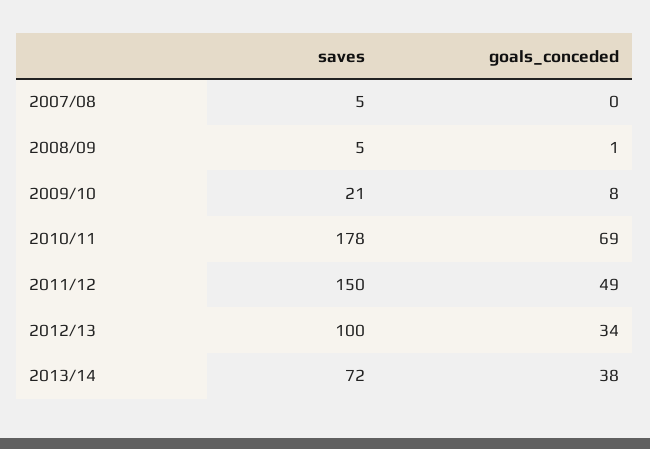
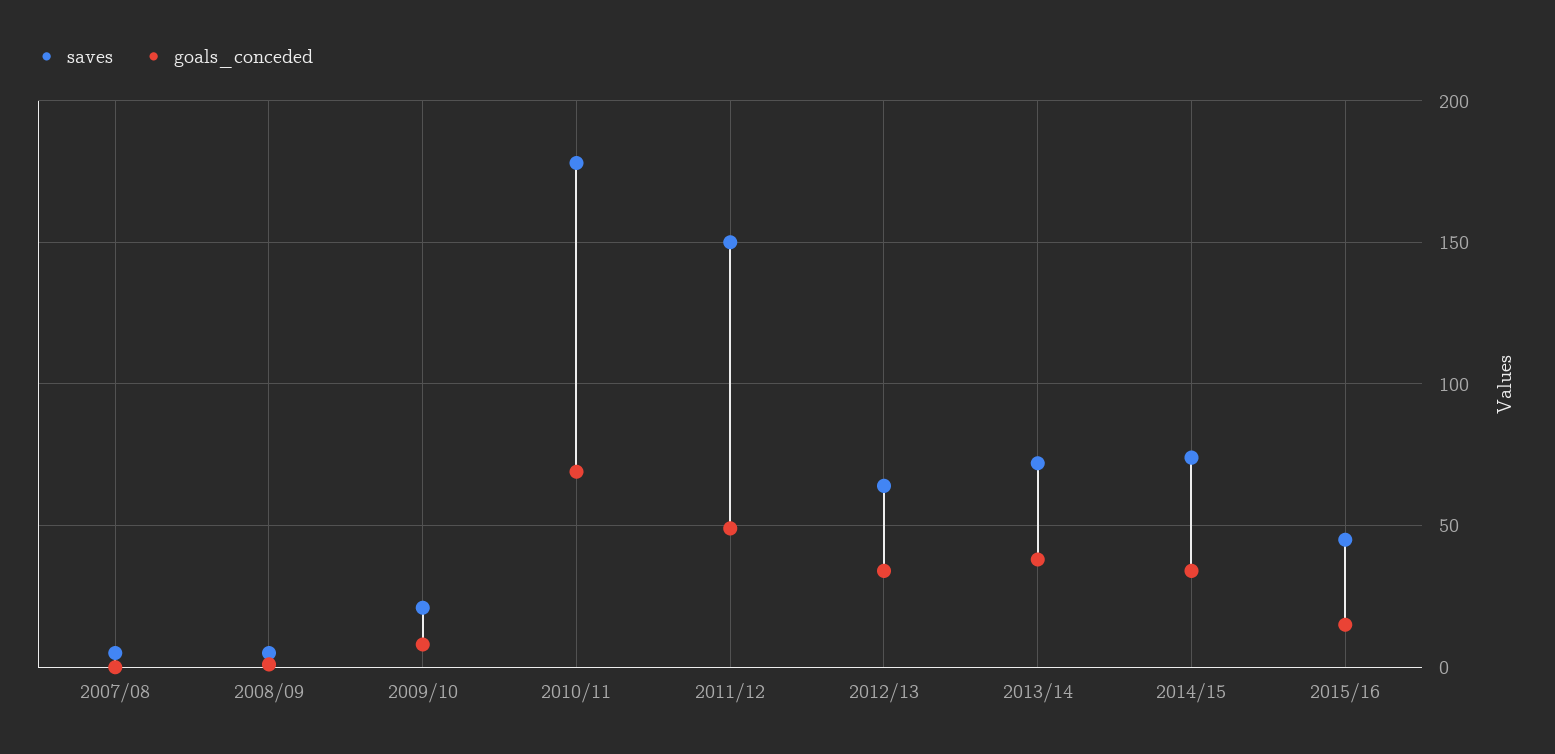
saves, 2012/13: 100 -> 65
saves, 2014/15: none -> 75
goals_conceded, 2014/15: none -> 35
saves, 2015/16: none -> 45
goals_conceded, 2015/16: none -> 15

